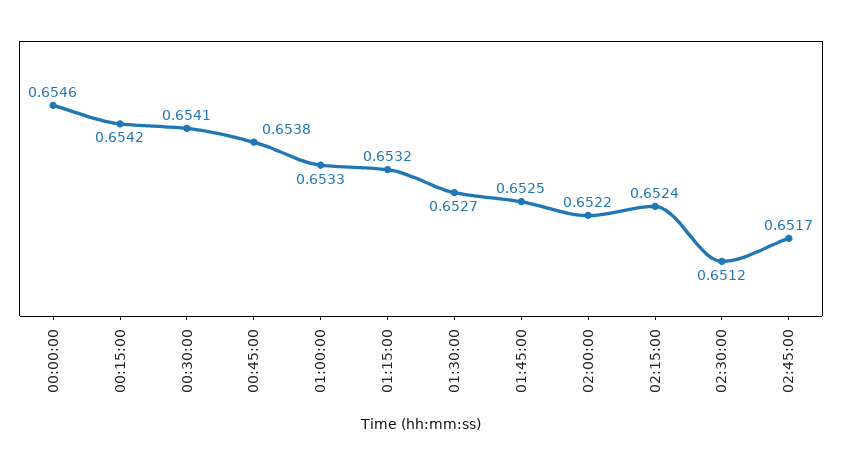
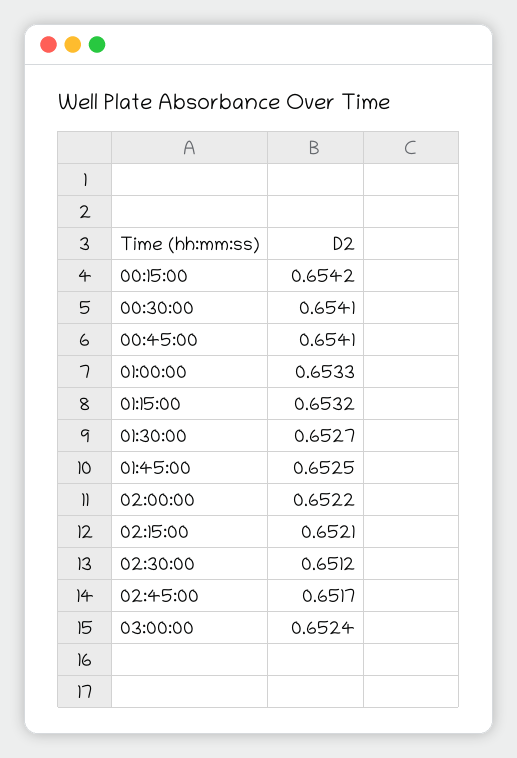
00:00:00: 0.6546 -> none
00:45:00: 0.6538 -> 0.6541
02:15:00: 0.6524 -> 0.6521
03:00:00: none -> 0.6524

